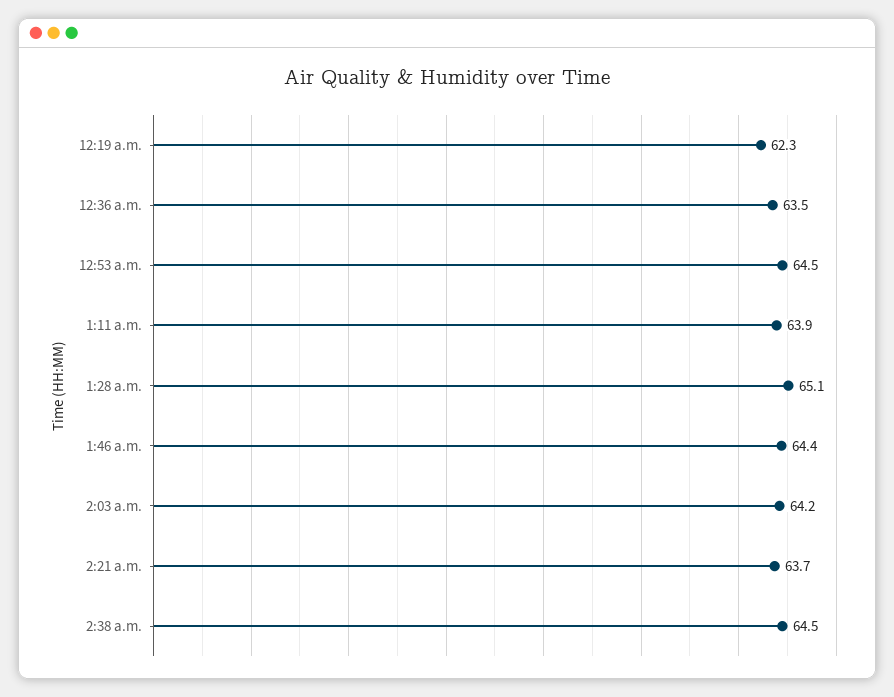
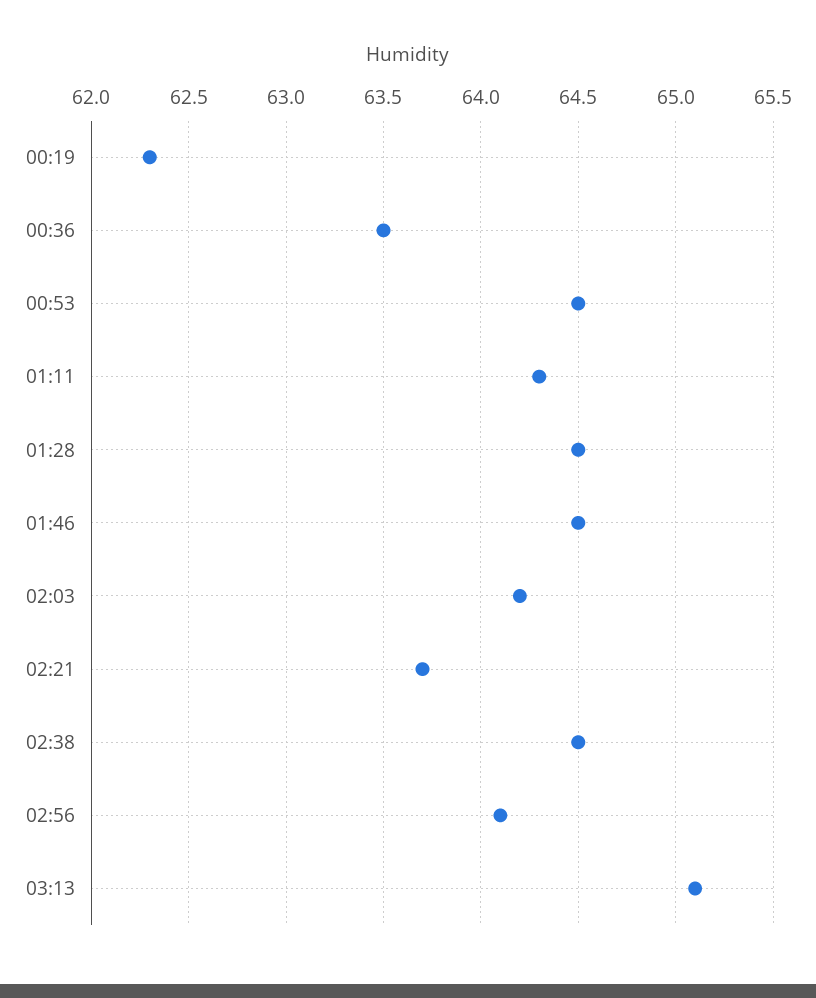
1:11 a.m.: 63.9 -> 64.3
1:28 a.m.: 65.1 -> 64.5
1:46 a.m.: 64.4 -> 64.5
02:56: none -> 64.1
03:13: none -> 65.1

